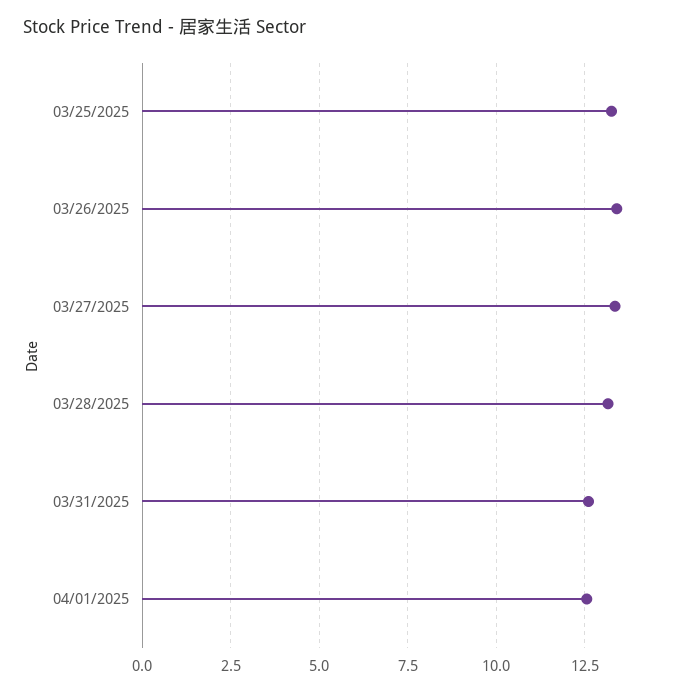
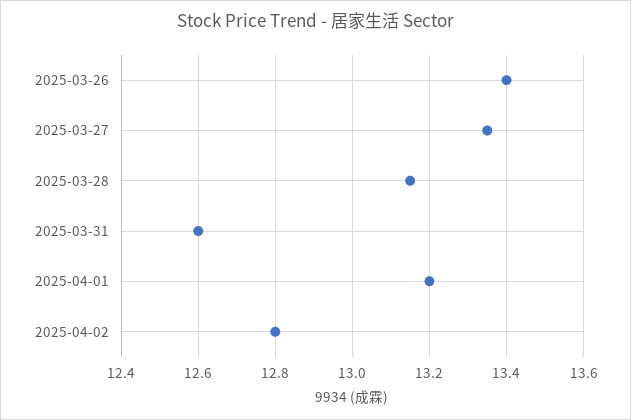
03/25/2025: 13.25 -> none
04/01/2025: 12.5 -> 13.2
2025-04-02: none -> 12.8

